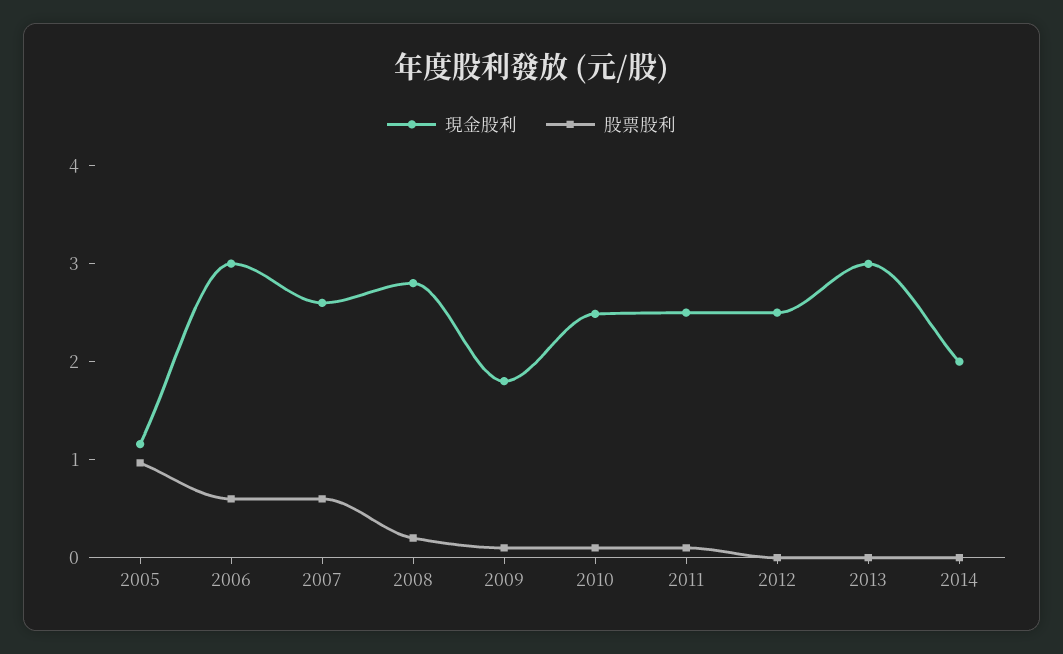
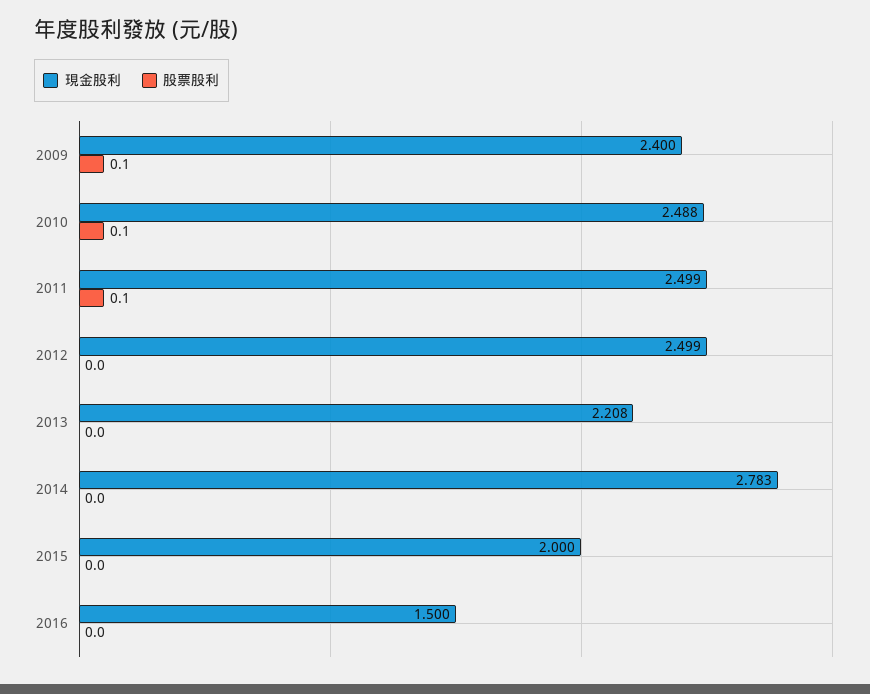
現金股利, 2005: 1.2 -> none
股票股利, 2005: 1 -> none
現金股利, 2006: 3 -> none
股票股利, 2006: 0.6 -> none
現金股利, 2007: 2.6 -> none
股票股利, 2007: 0.6 -> none
現金股利, 2008: 2.8 -> none
股票股利, 2008: 0.2 -> none
現金股利, 2009: 1.8 -> 2.4
現金股利, 2013: 3 -> 2.208
現金股利, 2014: 2 -> 2.783
現金股利, 2015: none -> 2
股票股利, 2015: none -> 0
現金股利, 2016: none -> 1.5
股票股利, 2016: none -> 0

